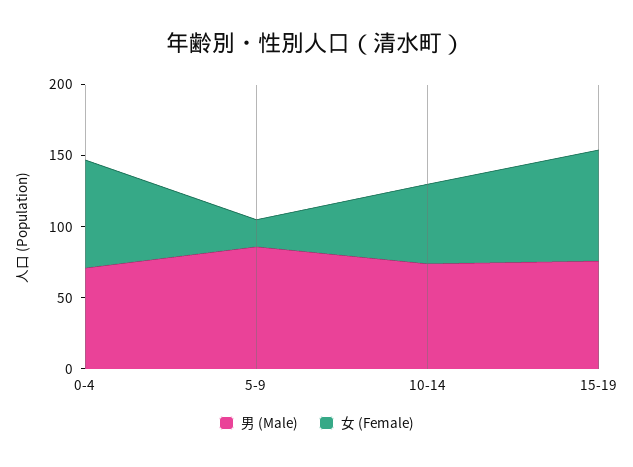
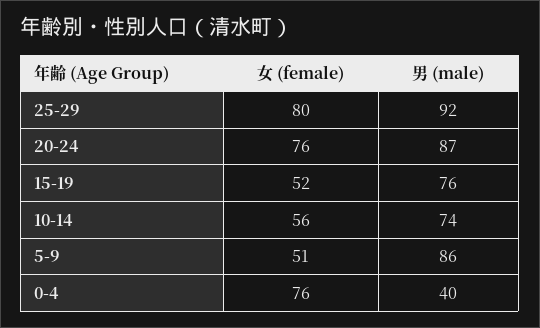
男 (Male), 0-4: 70 -> 40
女 (Female), 5-9: 20 -> 51
女 (Female), 15-19: 80 -> 52
女 (Female), 25-29: none -> 80
男 (Male), 25-29: none -> 92
女 (Female), 20-24: none -> 76
男 (Male), 20-24: none -> 87

